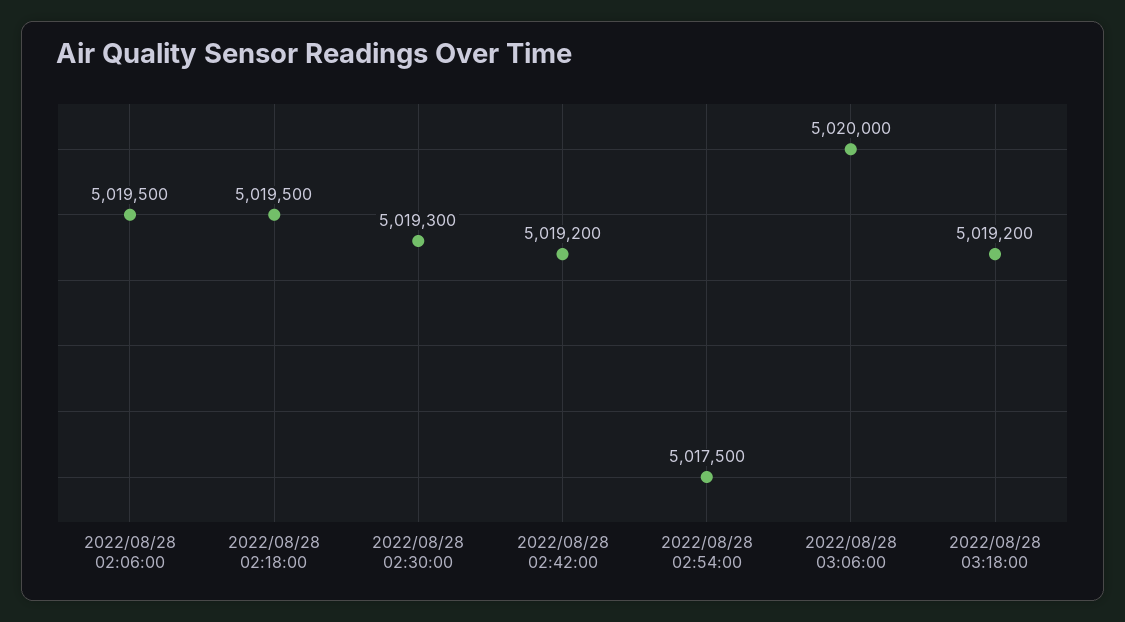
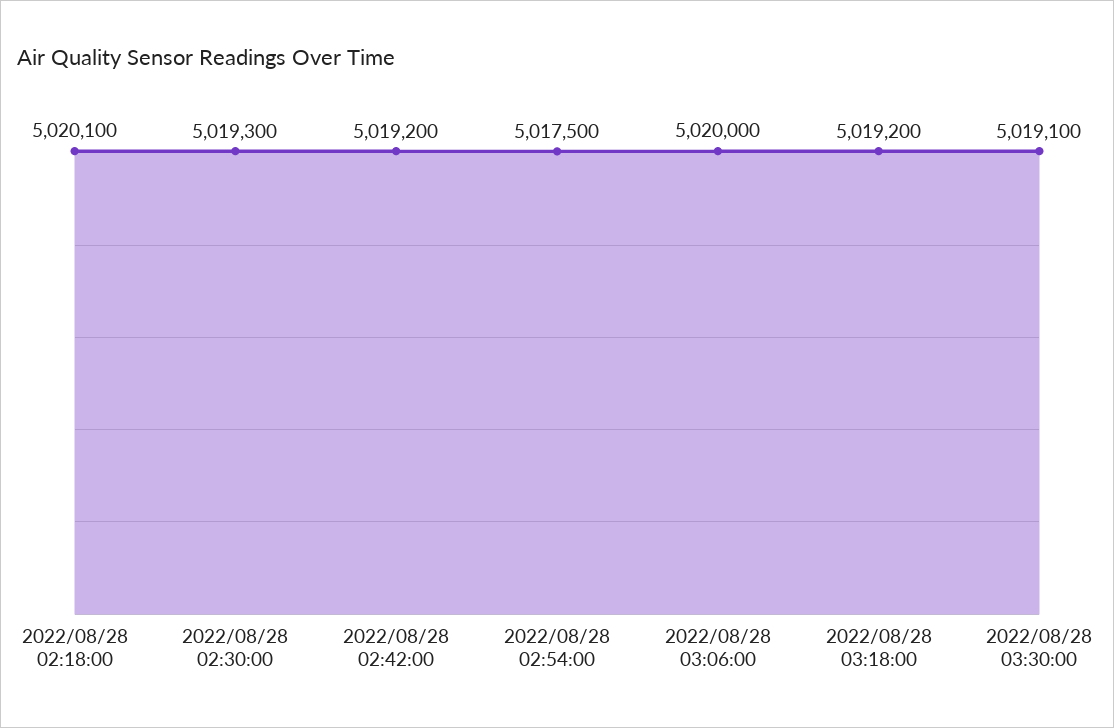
2022/08/28 02:06:00: 5019500 -> none
2022/08/28 02:18:00: 5019500 -> 5020100
2022/08/28 03:30:00: none -> 5019100

